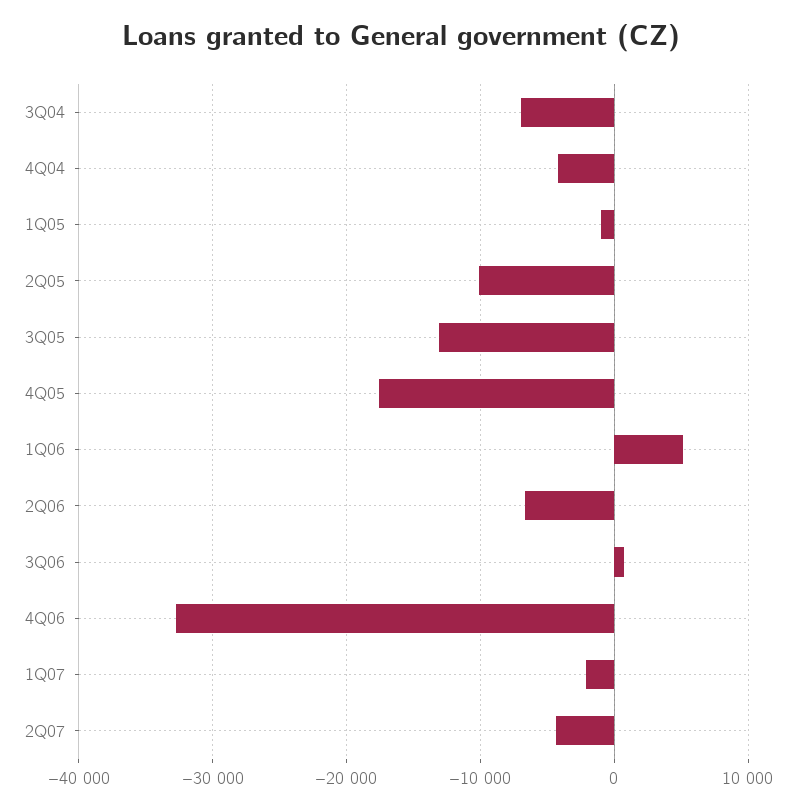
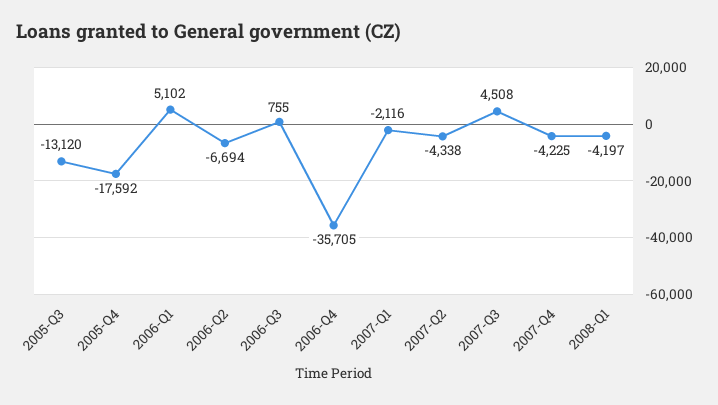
3Q04: -7000 -> none
4Q04: -4000 -> none
1Q05: -1000 -> none
2Q05: -10000 -> none
4Q06: -33000 -> -35705
2007-Q3: none -> 4508
2007-Q4: none -> -4225
2008-Q1: none -> -4197

